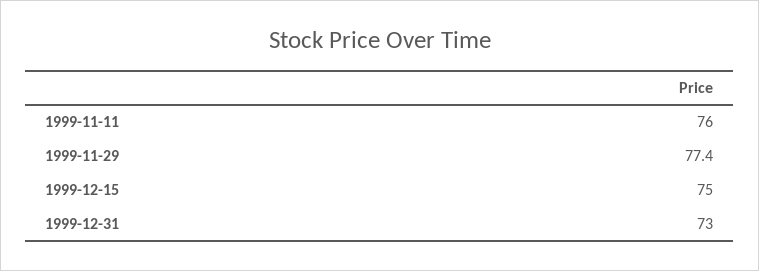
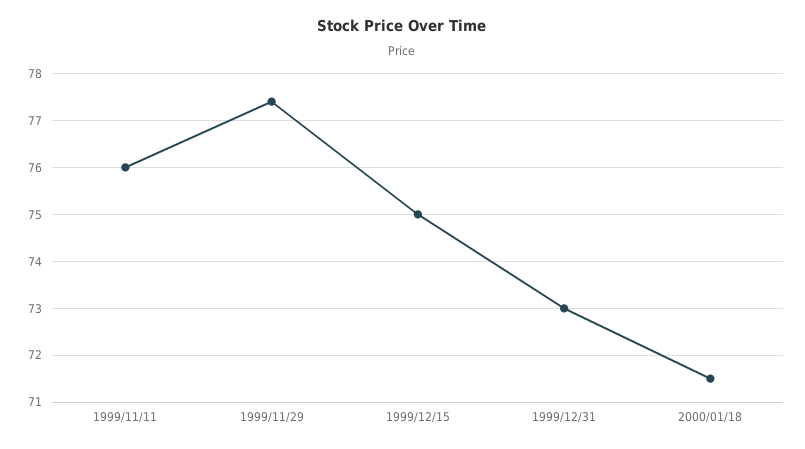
2000/01/18: none -> 71.5

